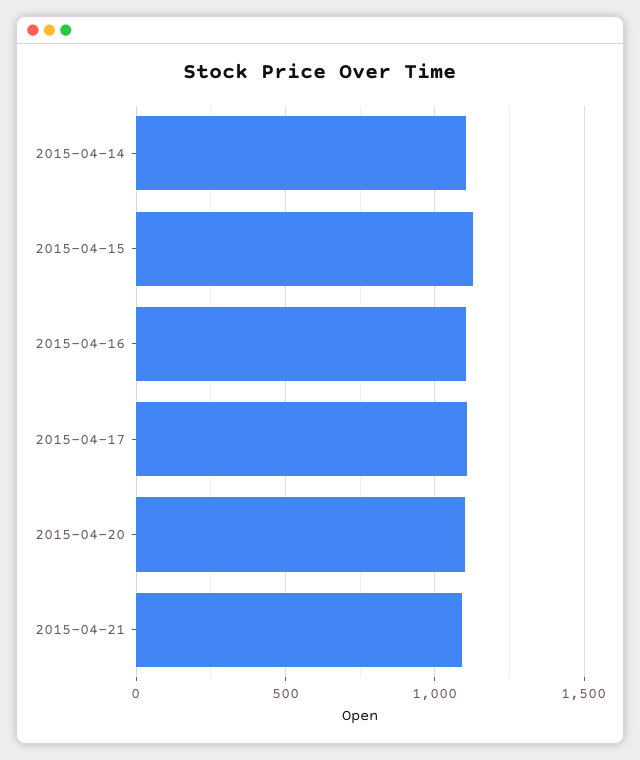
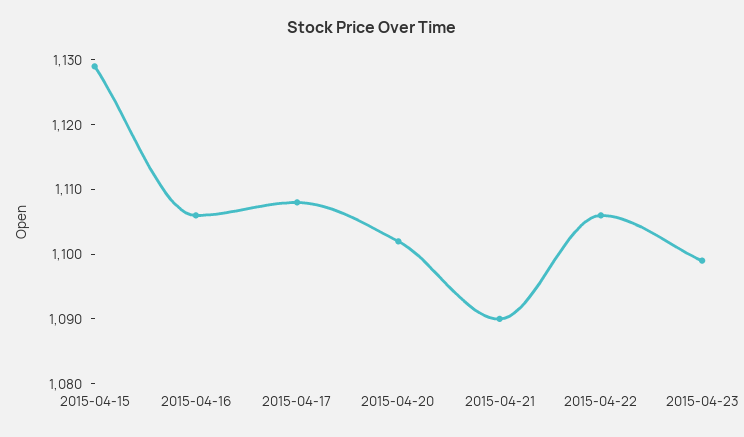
2015-04-14: 1100 -> none
2015-04-22: none -> 1105
2015-04-23: none -> 1100

